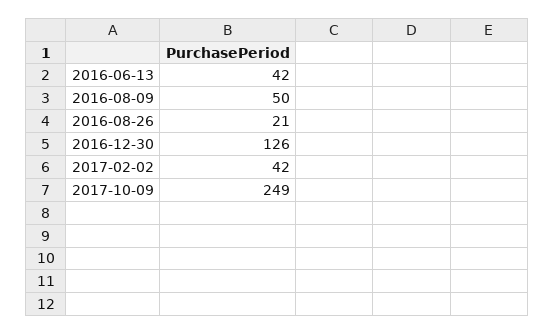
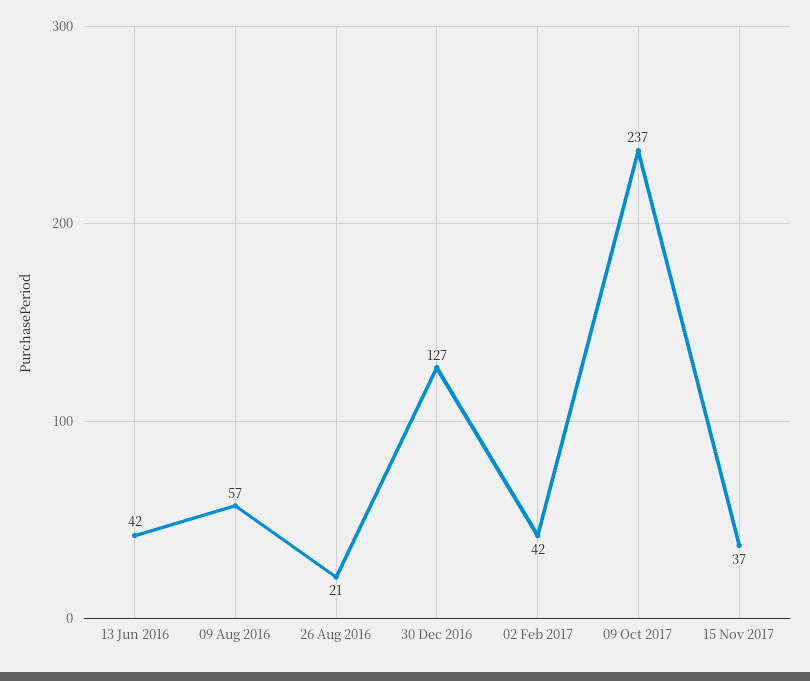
2016-08-09: 50 -> 57
2016-12-30: 126 -> 127
2017-10-09: 249 -> 237
15 Nov 2017: none -> 37

